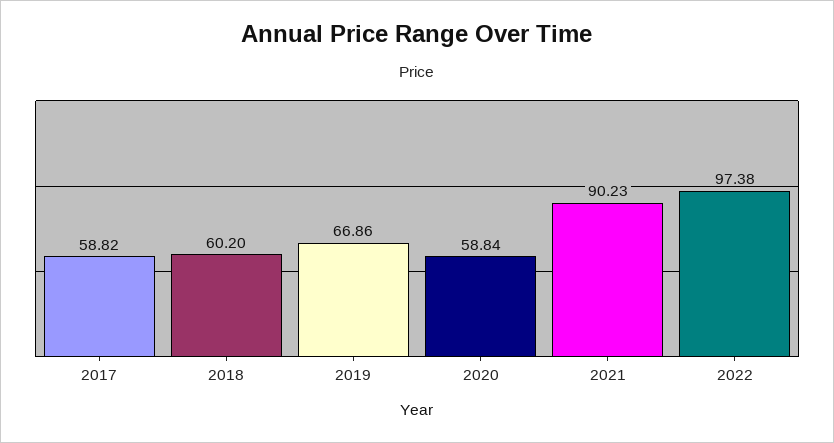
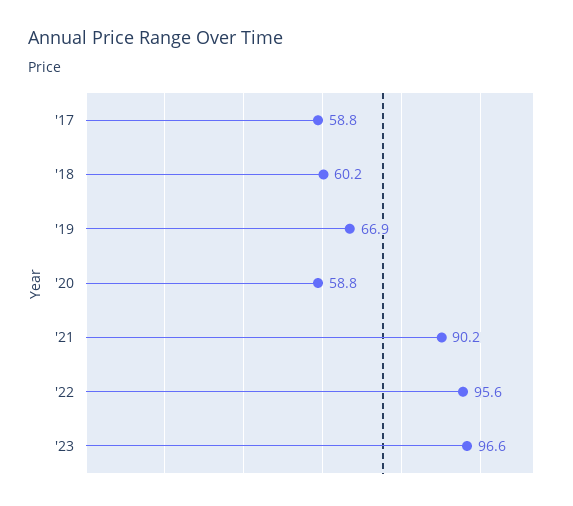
2022: 97.38 -> 95.6
'23: none -> 96.6

